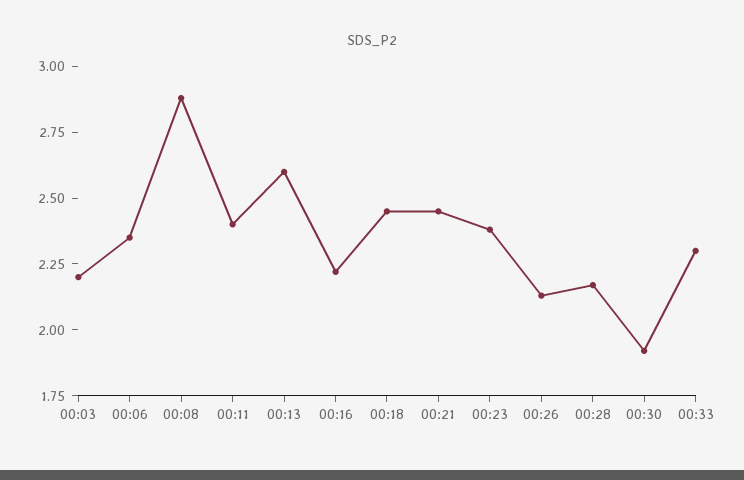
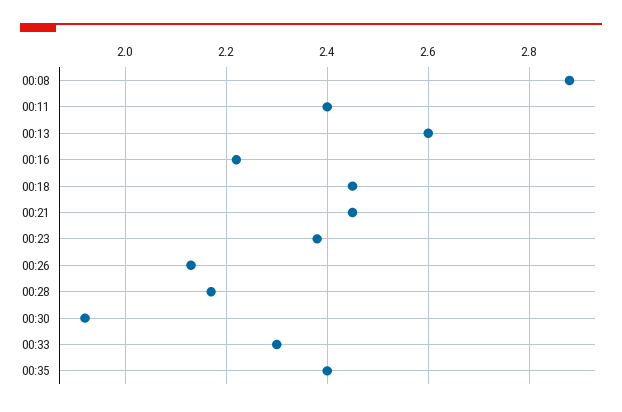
00:03: 2.2 -> none
00:06: 2.35 -> none
00:35: none -> 2.4

